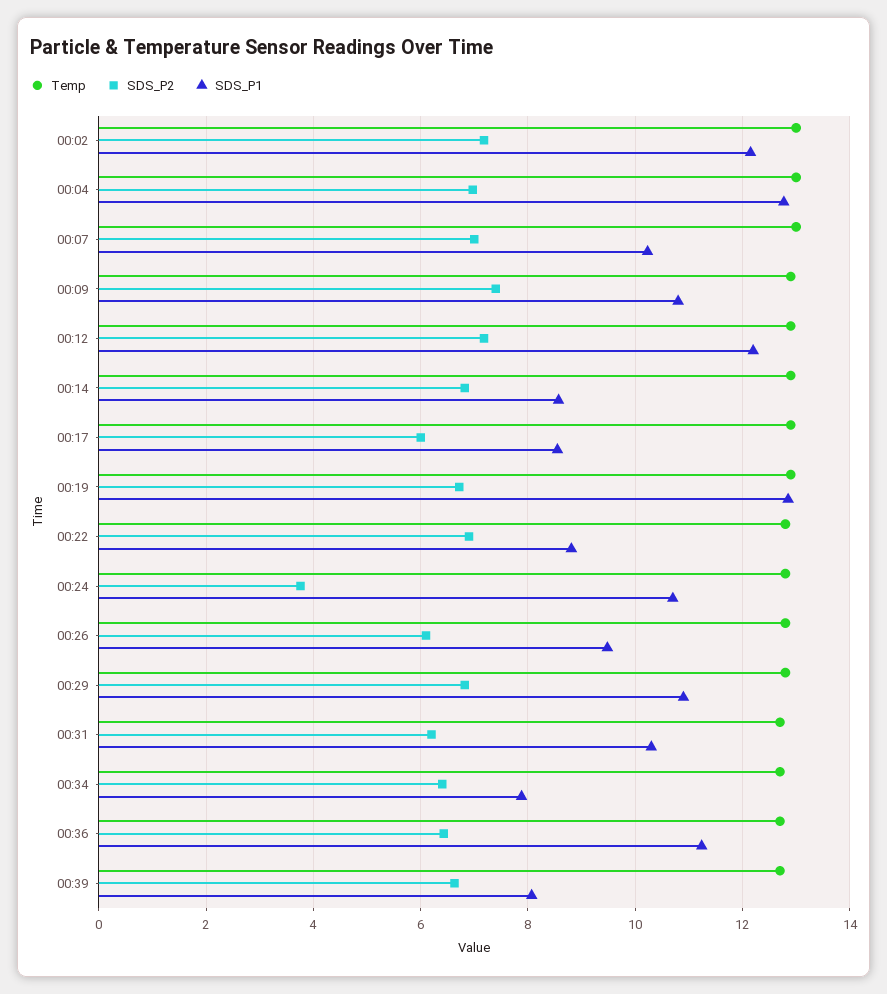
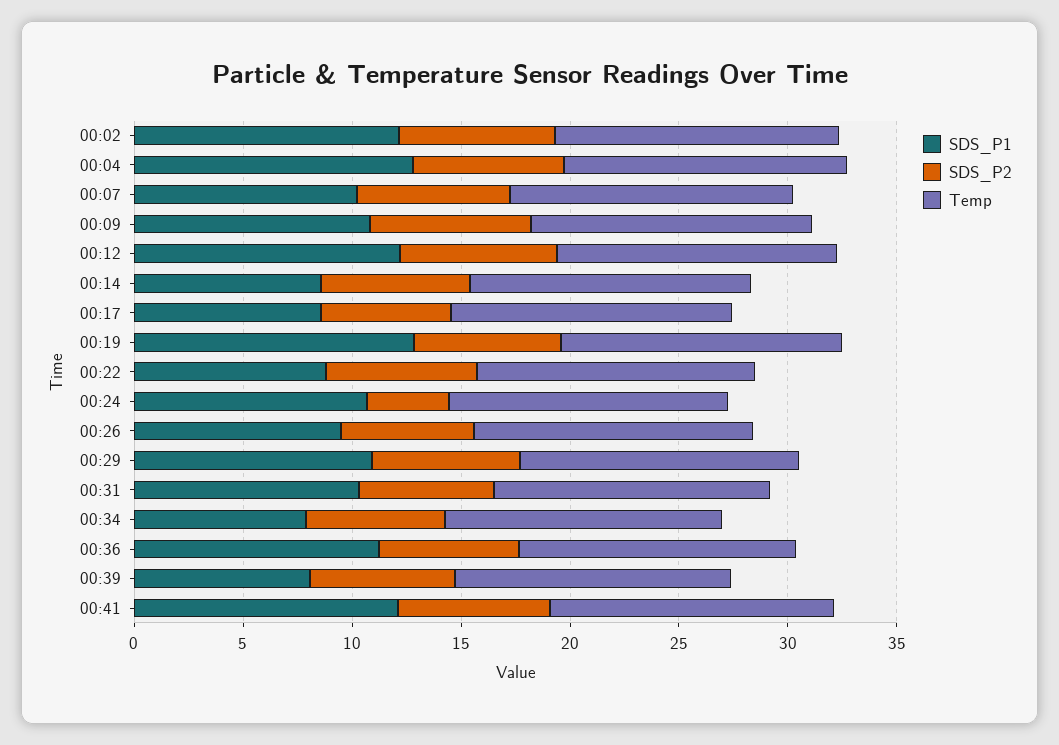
SDS_P1, 00:41: none -> 12
SDS_P2, 00:41: none -> 7
Temp, 00:41: none -> 13

